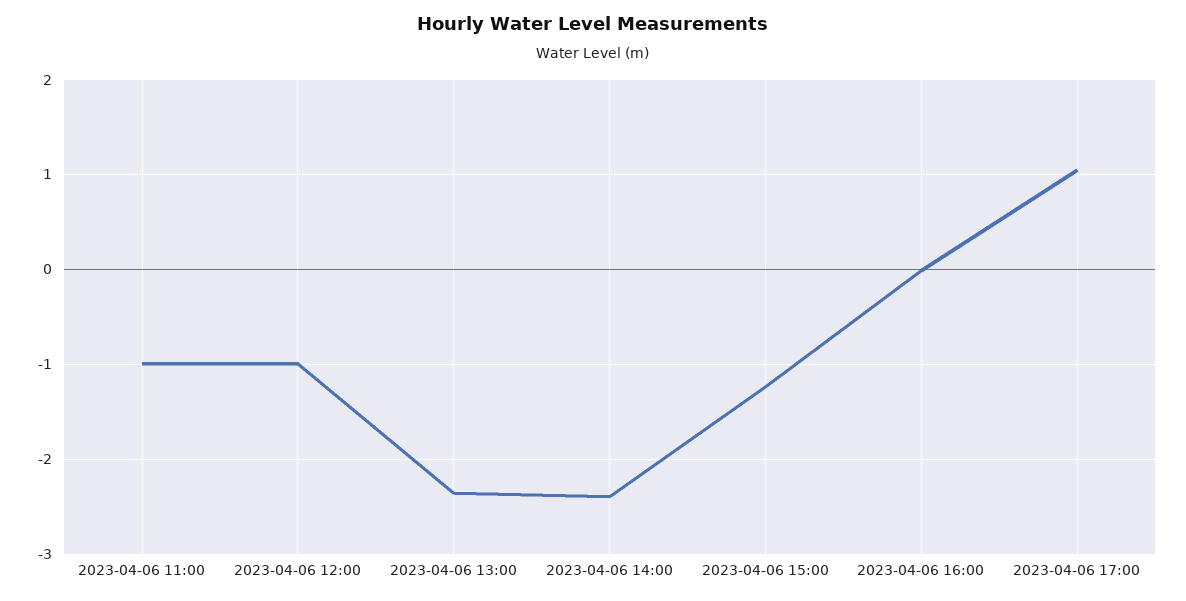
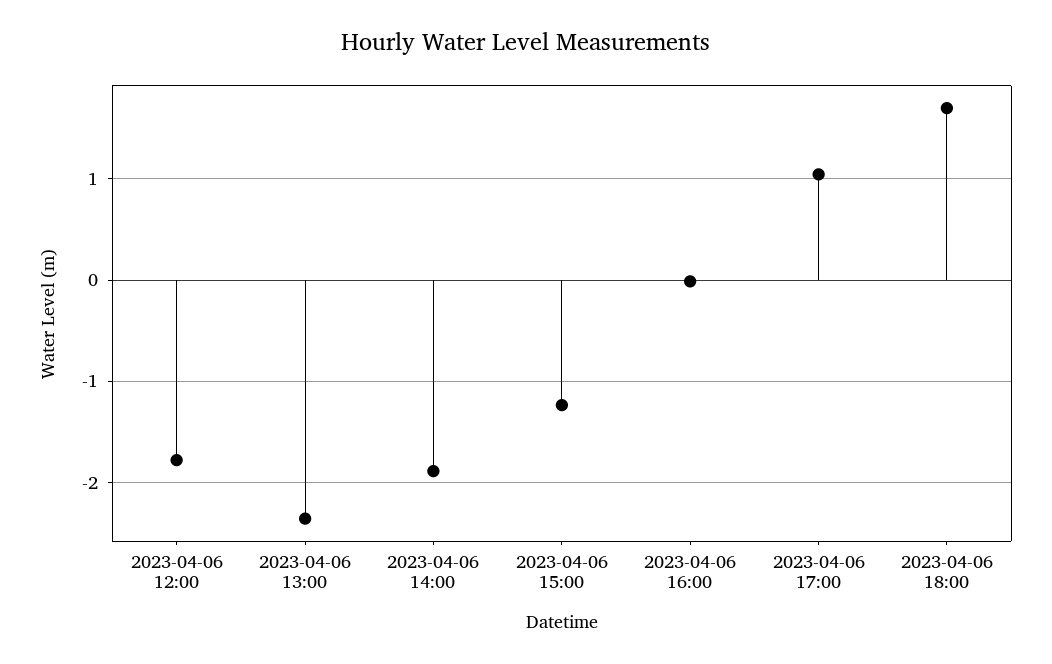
2023-04-06 11:00: -1 -> none
2023-04-06 12:00: -1 -> -1.8
2023-04-06 14:00: -2.4 -> -1.9
2023-04-06 18:00: none -> 1.7

